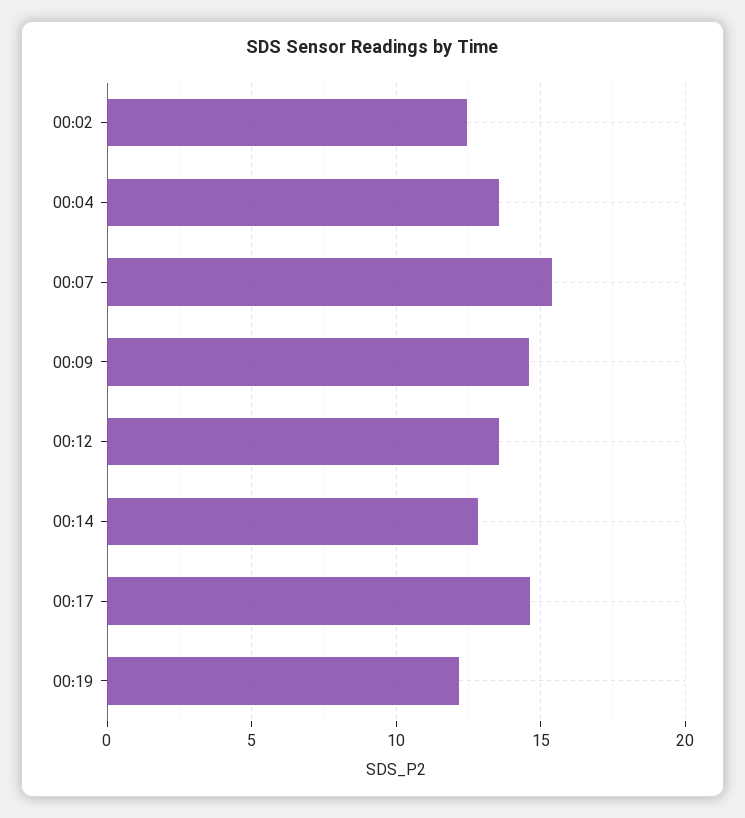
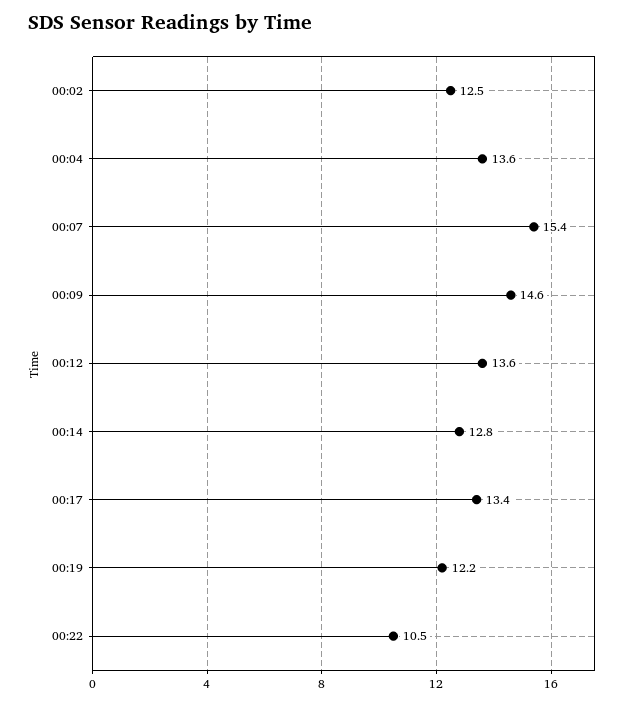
00:17: 14.5 -> 13.4
00:22: none -> 10.5

